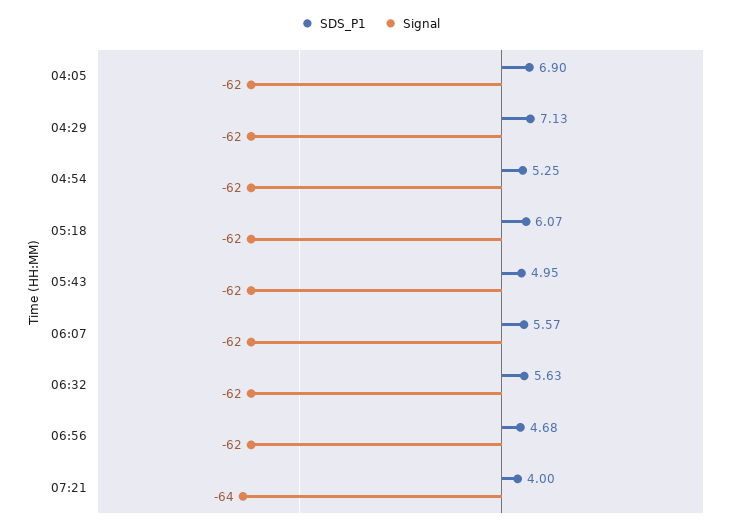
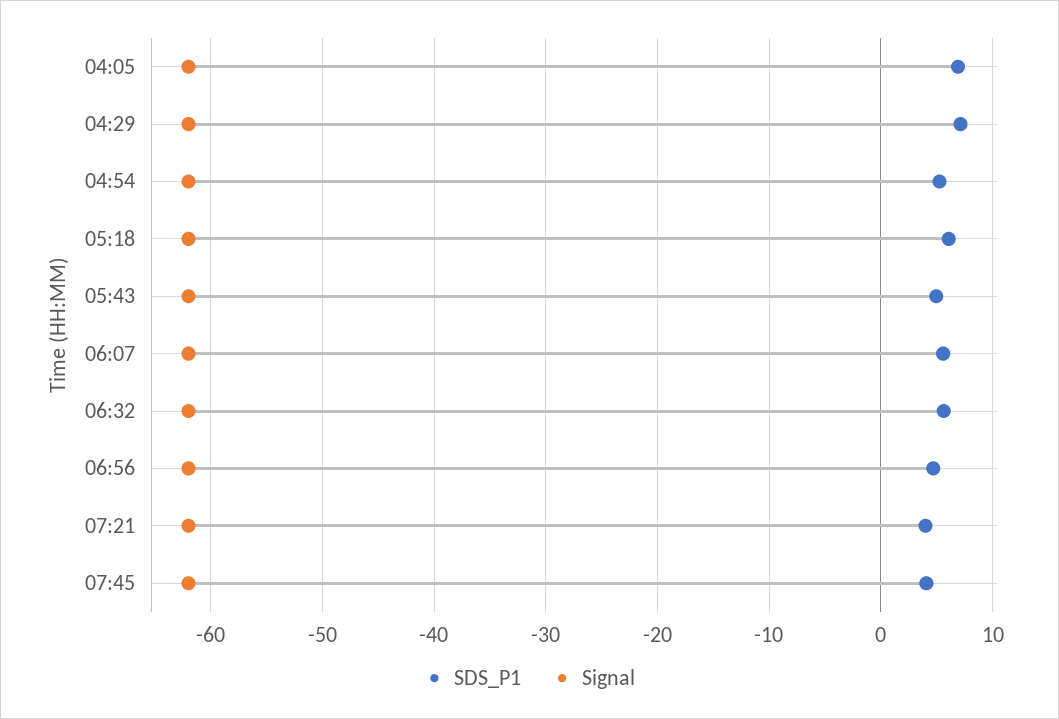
Signal, 07:21: -64 -> -62
SDS_P1, 07:45: none -> 4
Signal, 07:45: none -> -62

